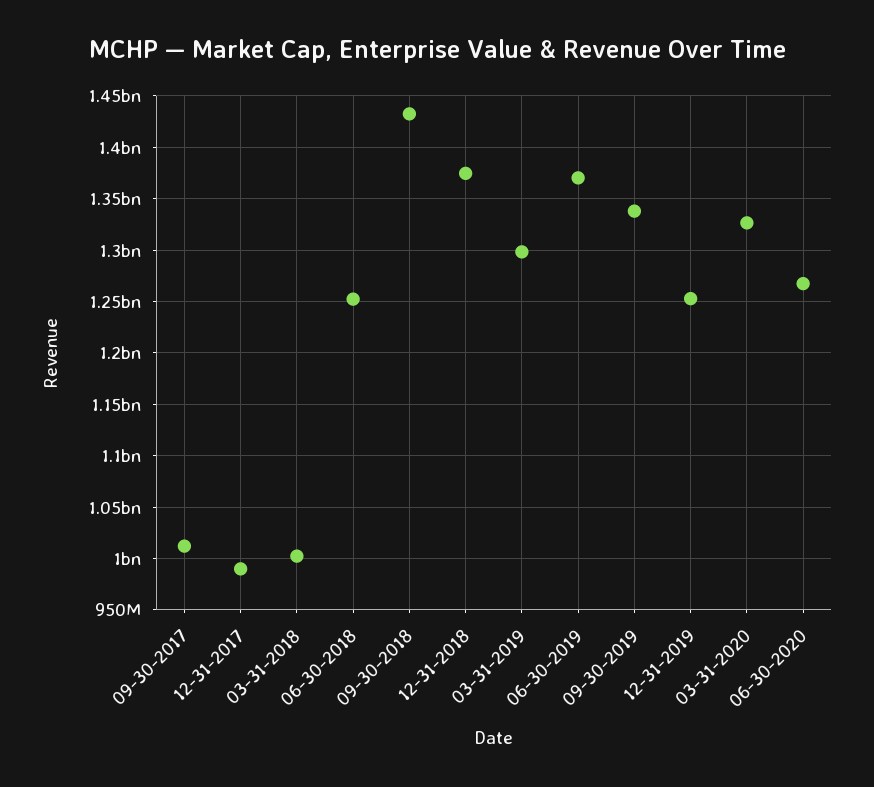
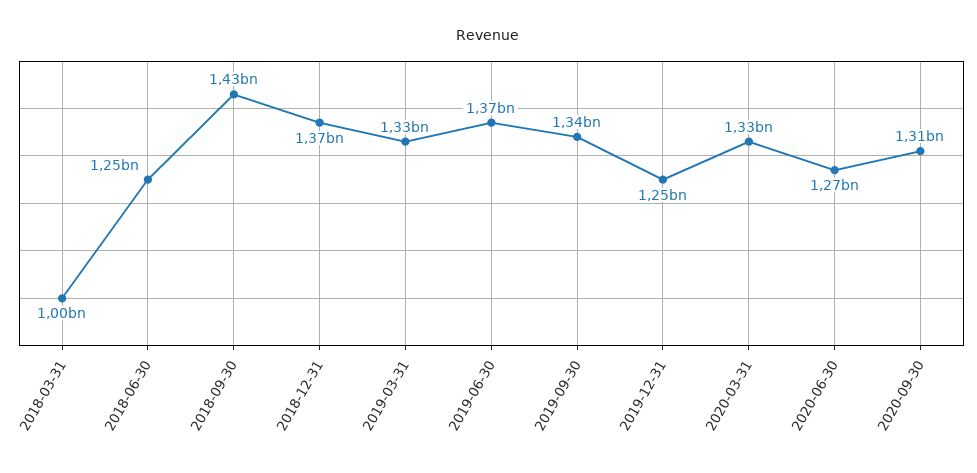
09-30-2017: 1010000000 -> none
12-31-2017: 990000000 -> none
03-31-2019: 1300000000 -> 1330000000
2020-09-30: none -> 1310000000

